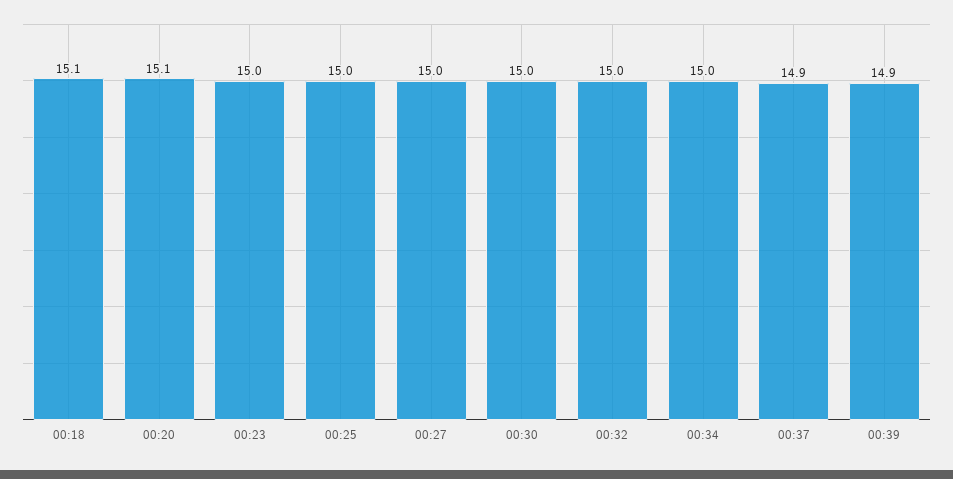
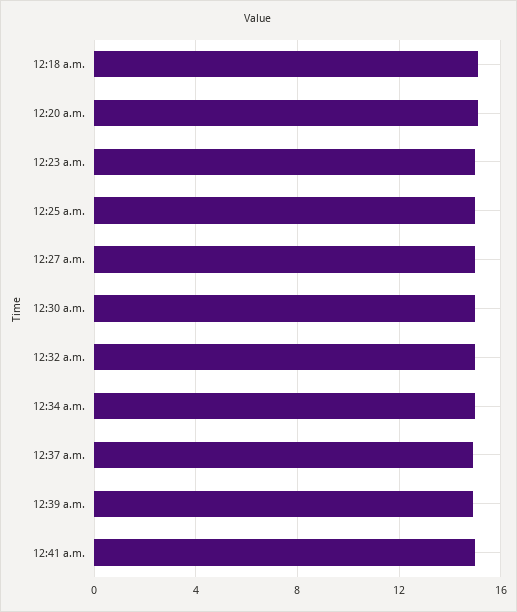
12:41 a.m.: none -> 15

